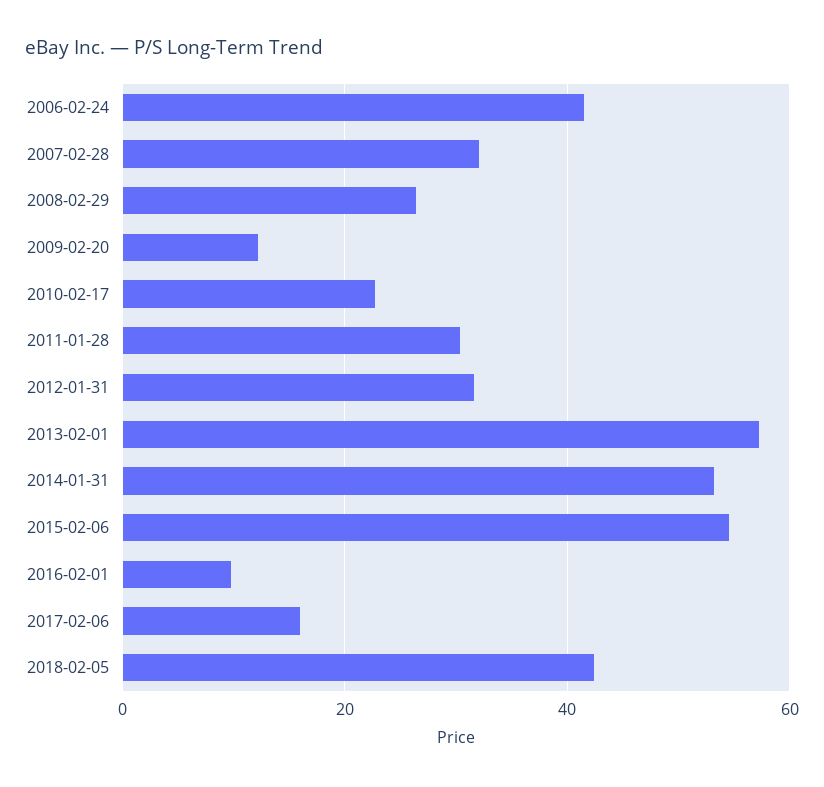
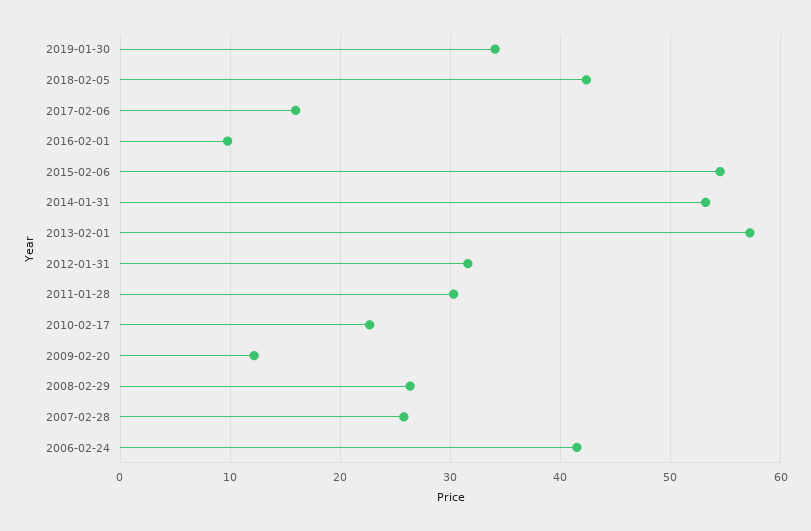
2007-02-28: 32 -> 26
2019-01-30: none -> 34

